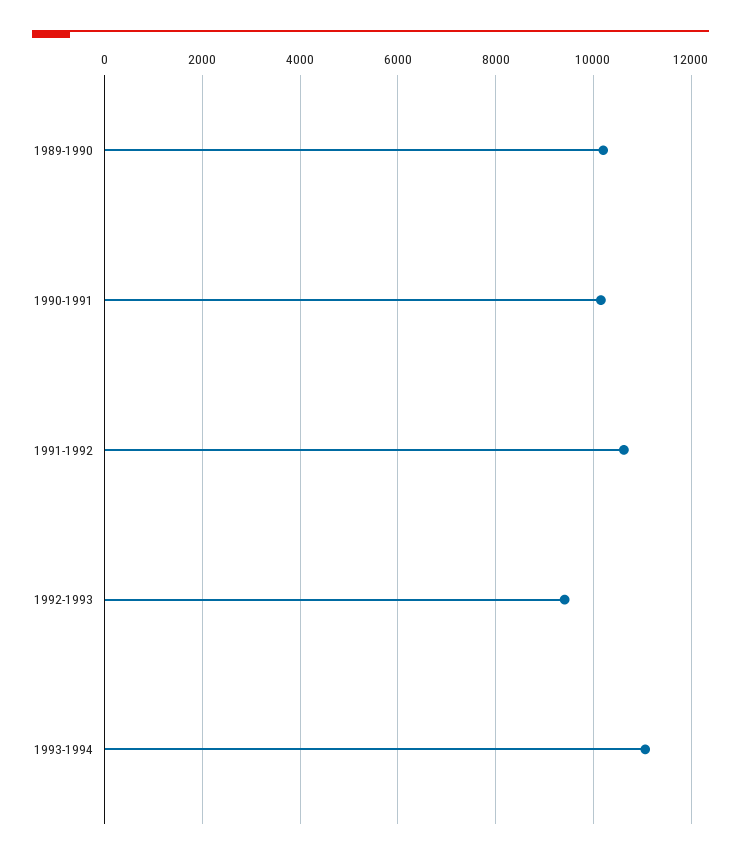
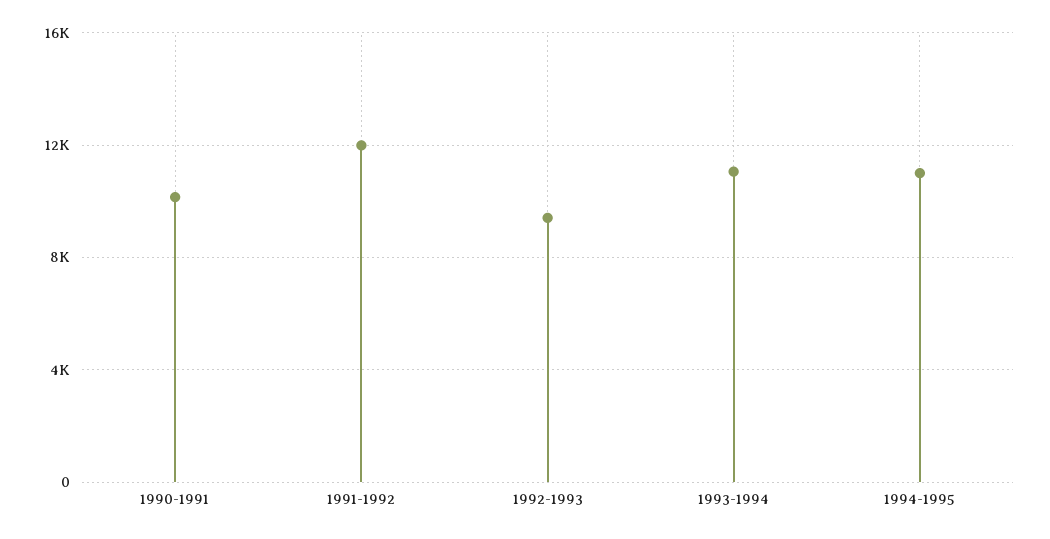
1989-1990: 10200 -> none
1991-1992: 10600 -> 12000
1994-1995: none -> 11000

